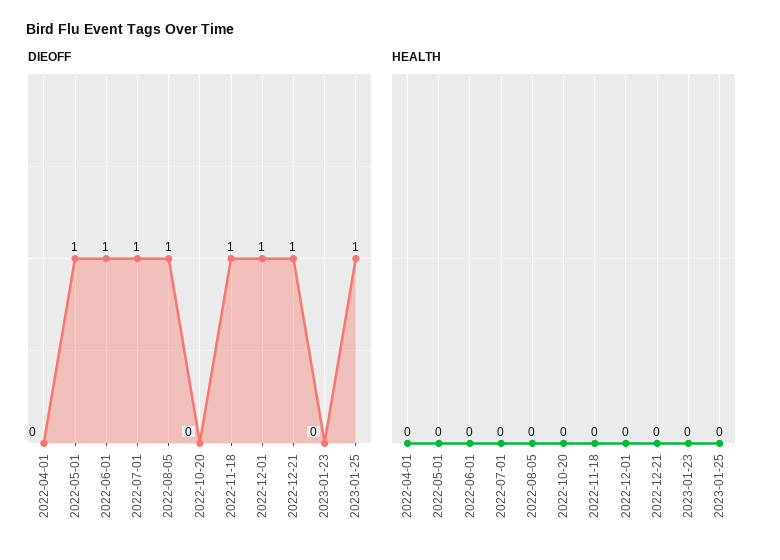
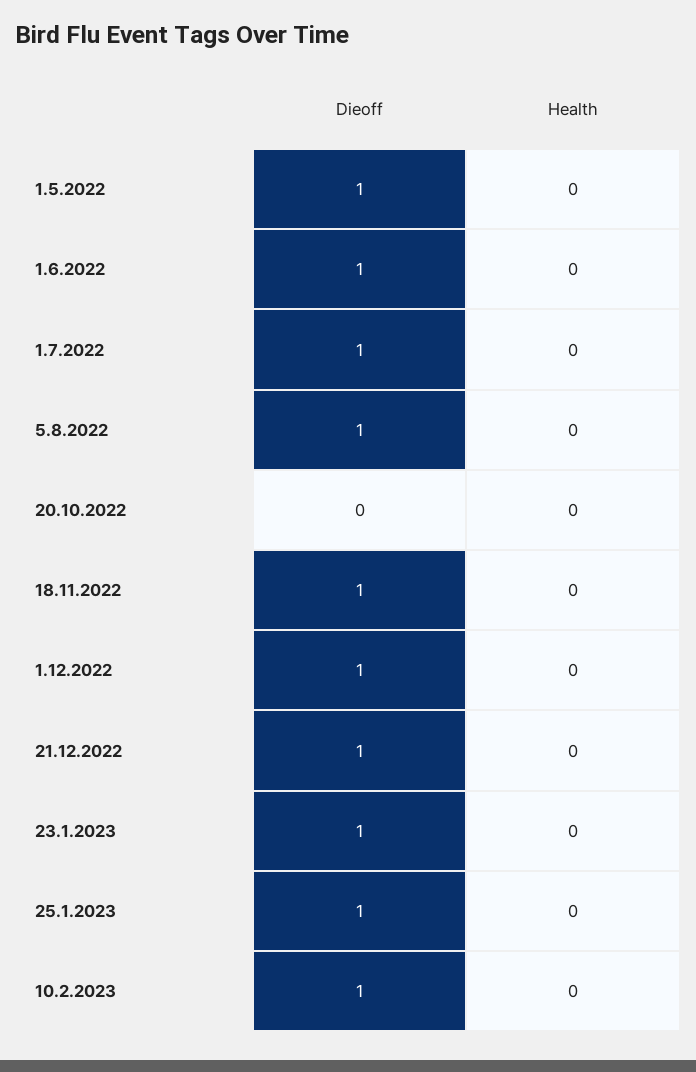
DIEOFF, 2022-04-01: 0 -> none
DIEOFF, 2023-01-23: 0 -> 1
HEALTH, 2022-04-01: 0 -> none
DIEOFF, 10.2.2023: none -> 1
HEALTH, 10.2.2023: none -> 0

